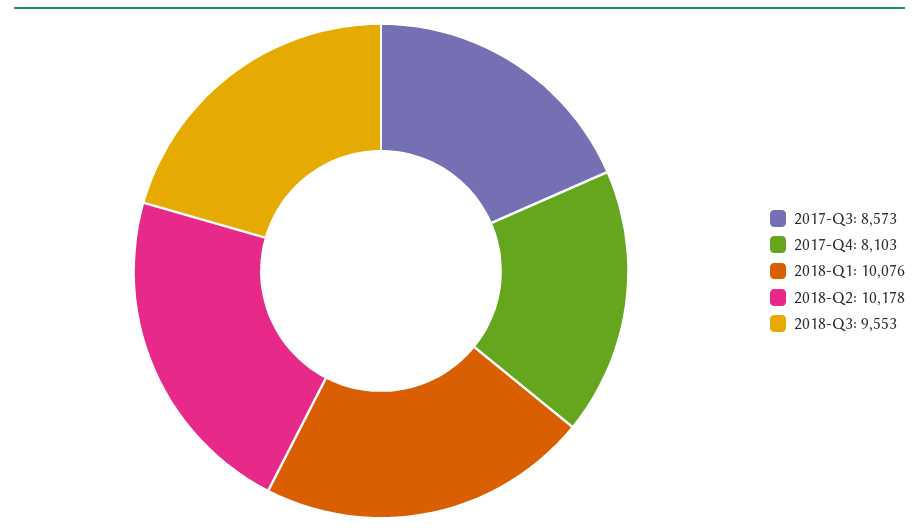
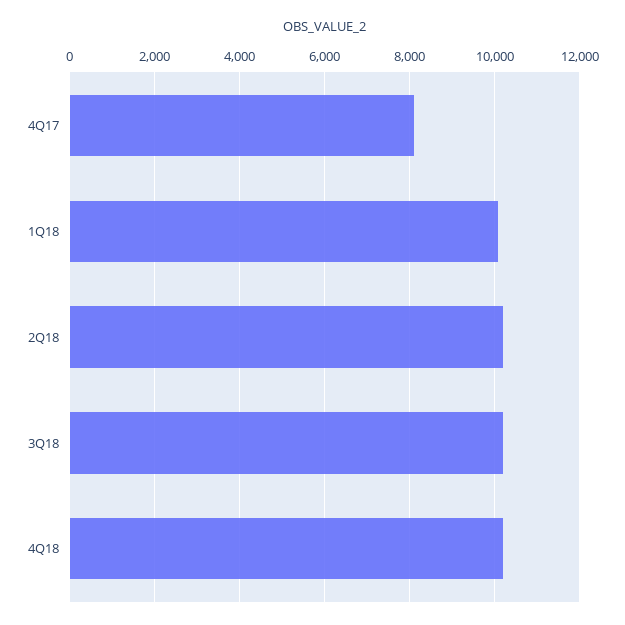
2017-Q3: 8573 -> none
2018-Q3: 9553 -> 10200
4Q18: none -> 10200

